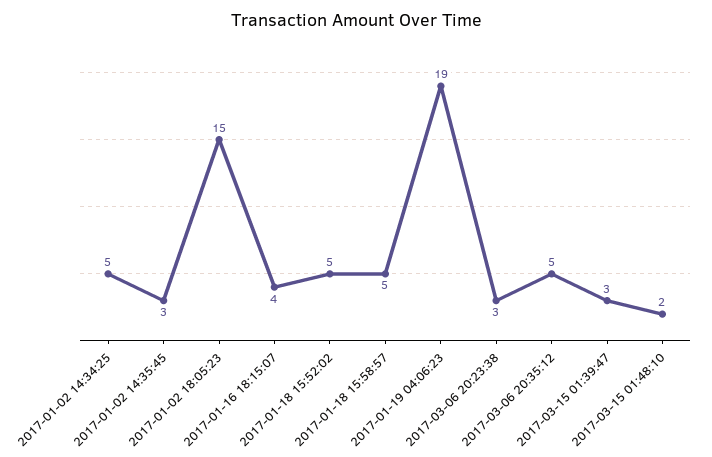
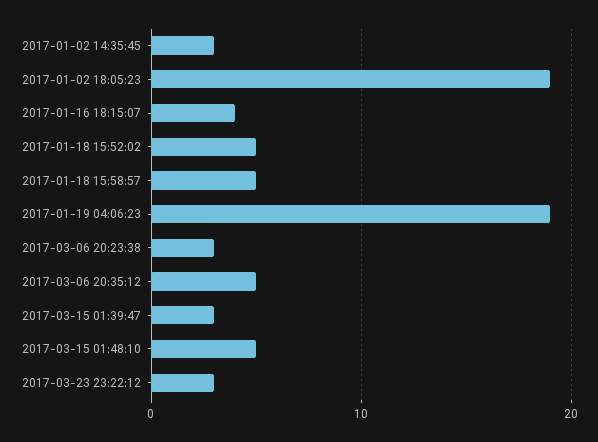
2017-01-02 14:34:25: 5 -> none
2017-01-02 18:05:23: 15 -> 19
2017-03-15 01:48:10: 2 -> 5
2017-03-23 23:22:12: none -> 3

